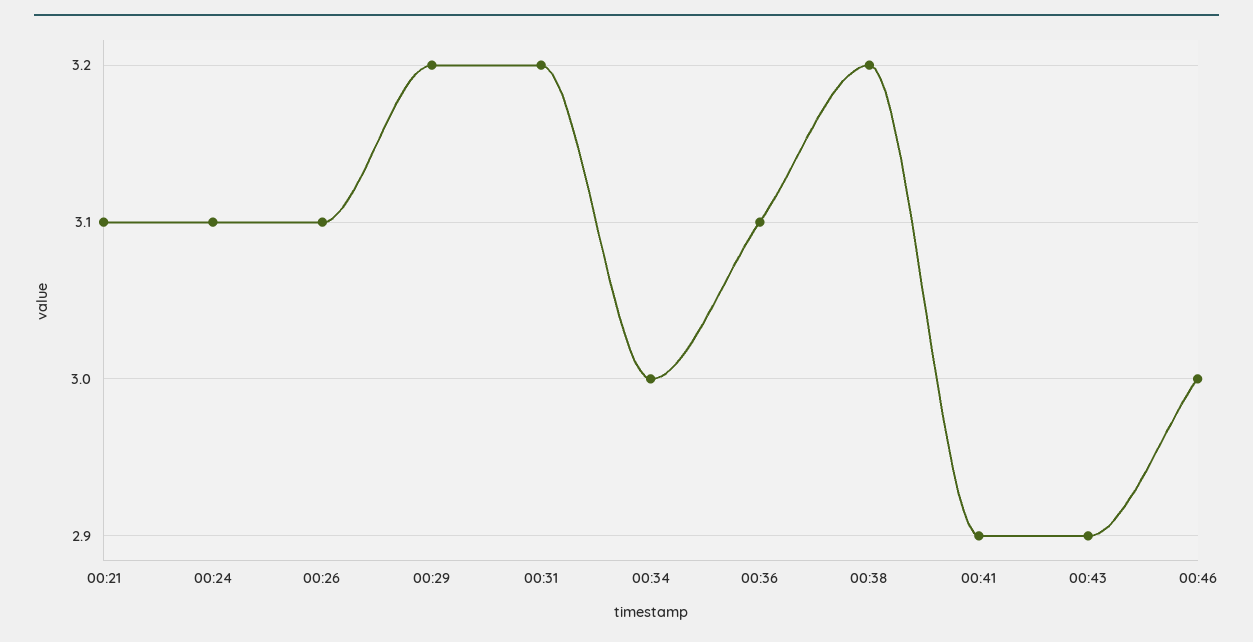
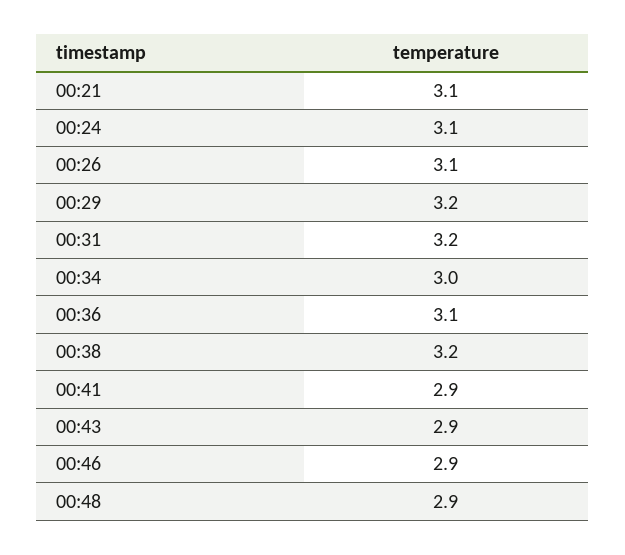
00:46: 3 -> 2.9
00:48: none -> 2.9

